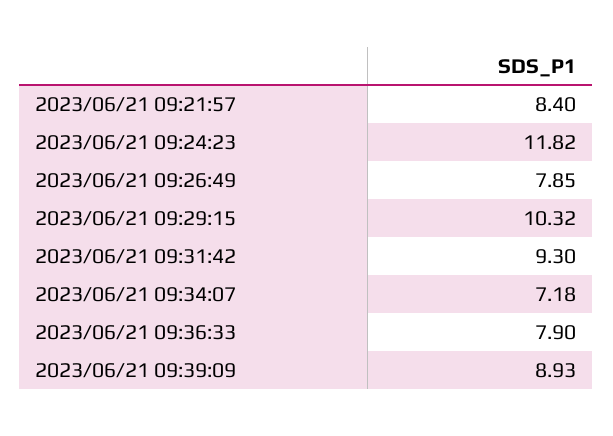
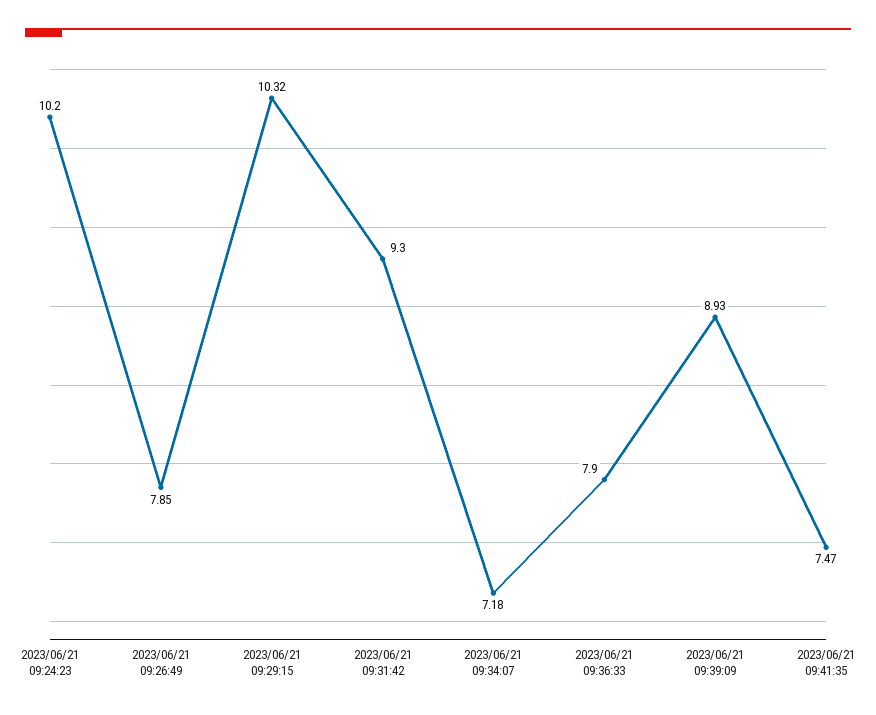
2023/06/21 09:21:57: 8.4 -> none
2023/06/21 09:24:23: 11.82 -> 10.2
2023/06/21 09:41:35: none -> 7.47

